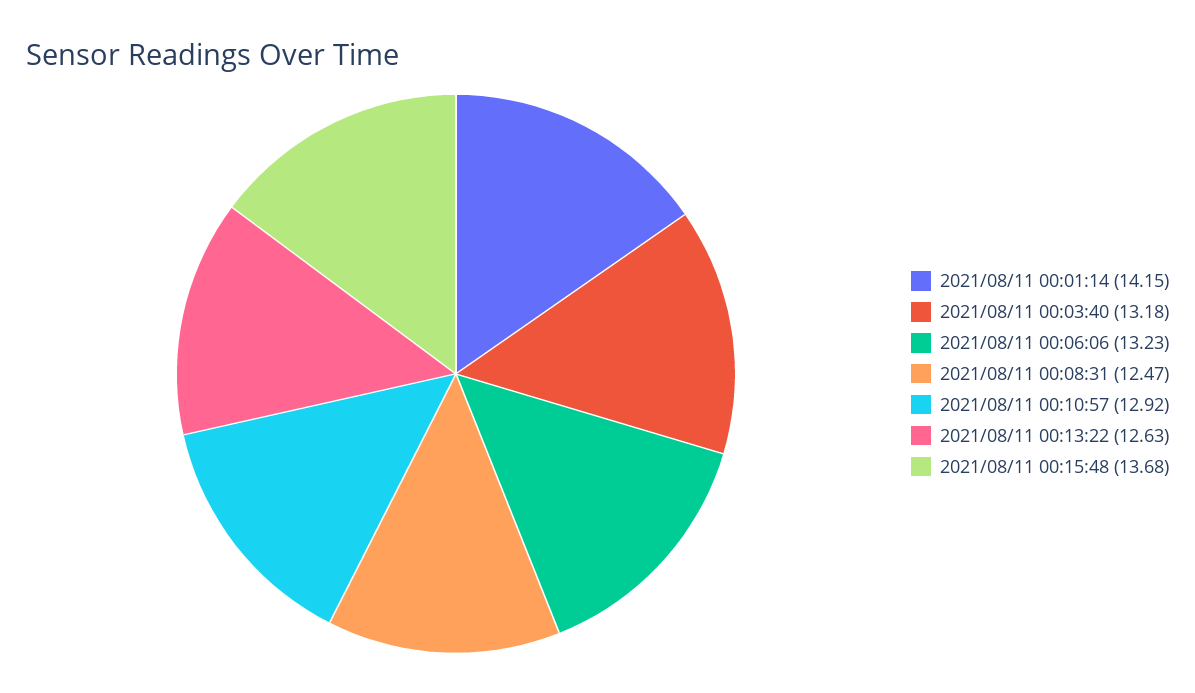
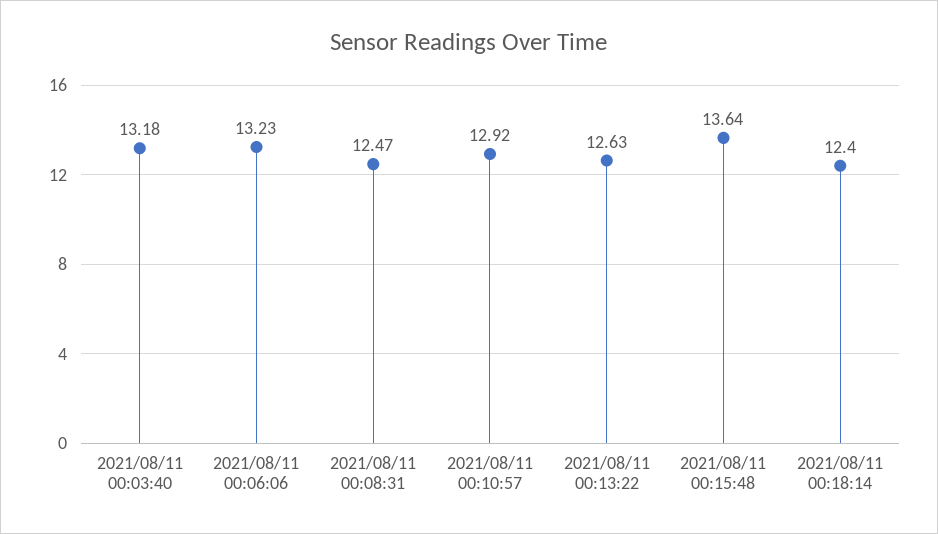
2021/08/11 00:01:14: 14.15 -> none
2021/08/11 00:15:48: 13.68 -> 13.64
2021/08/11 00:18:14: none -> 12.4

